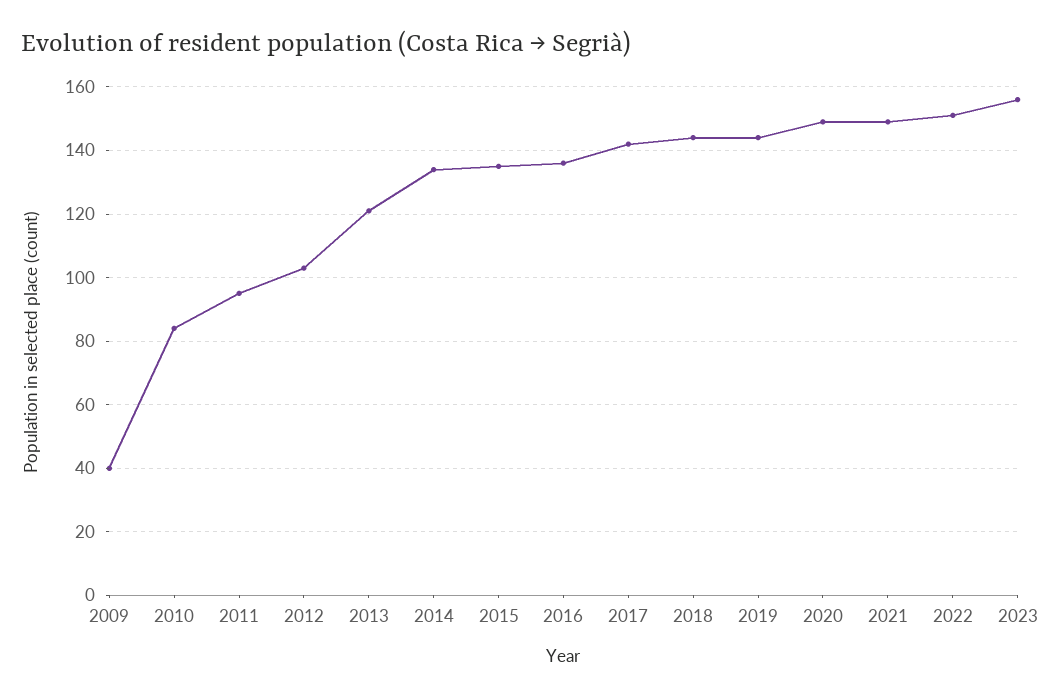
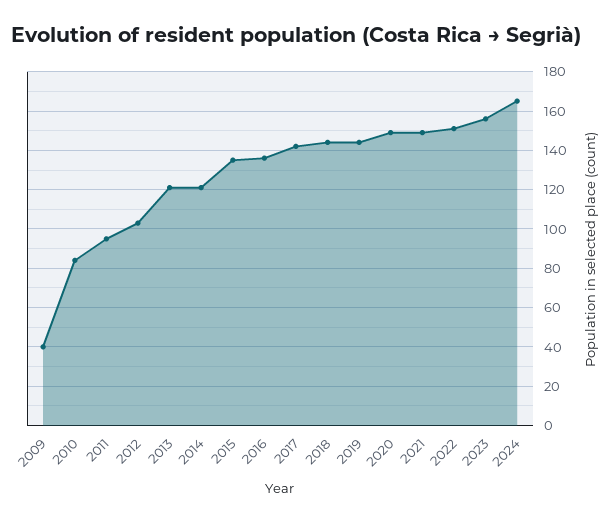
2014: 135 -> 120
2024: none -> 165

